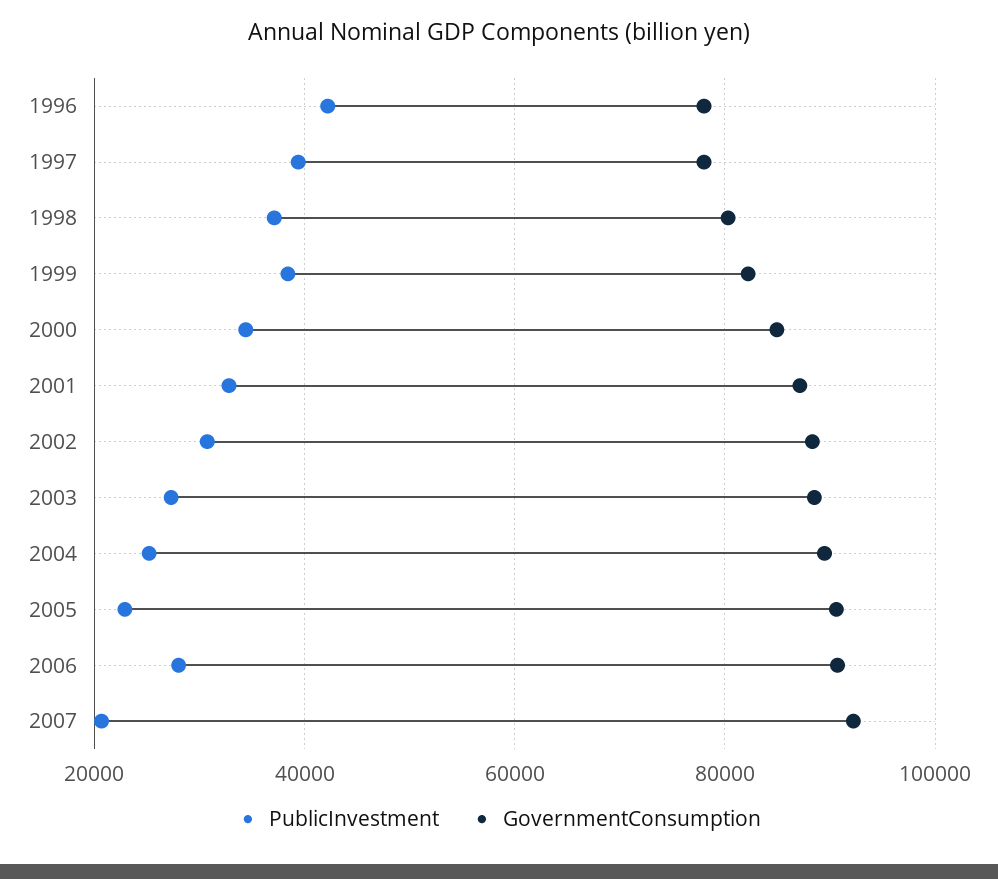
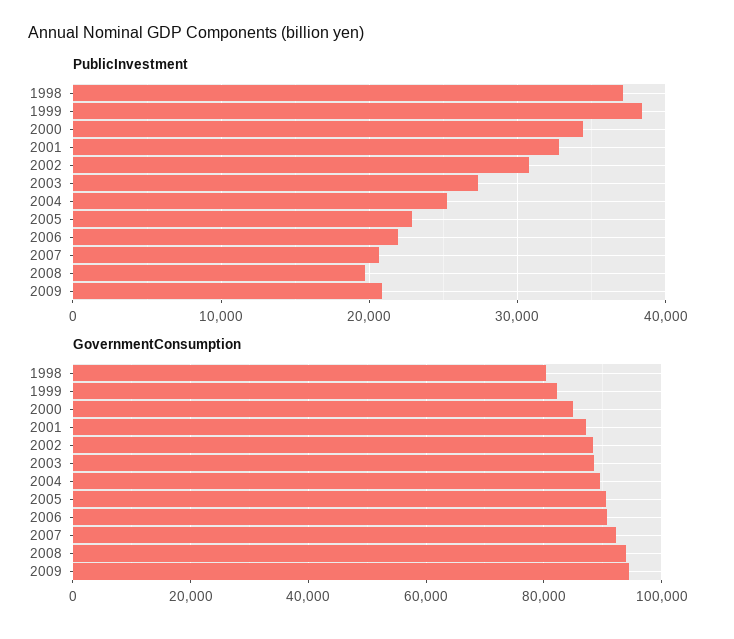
PublicInvestment, 1996: 42000 -> none
GovernmentConsumption, 1996: 78000 -> none
PublicInvestment, 1997: 40000 -> none
GovernmentConsumption, 1997: 78000 -> none
PublicInvestment, 2006: 28000 -> 22000
PublicInvestment, 2008: none -> 20000
PublicInvestment, 2009: none -> 21000
GovernmentConsumption, 2008: none -> 94000
GovernmentConsumption, 2009: none -> 94000

